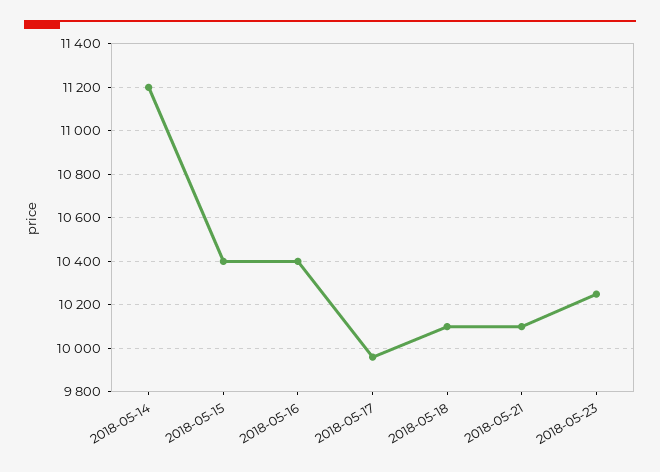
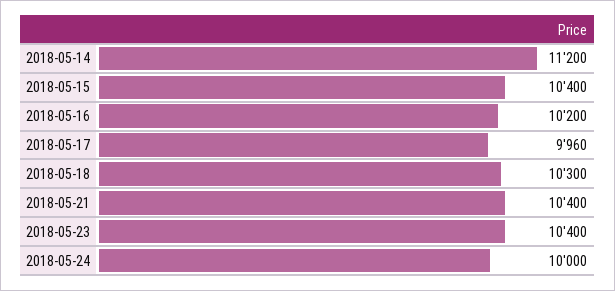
2018-05-16: 10400 -> 10200
2018-05-18: 10100 -> 10300
2018-05-21: 10100 -> 10400
2018-05-23: 10250 -> 10400
2018-05-24: none -> 10000

